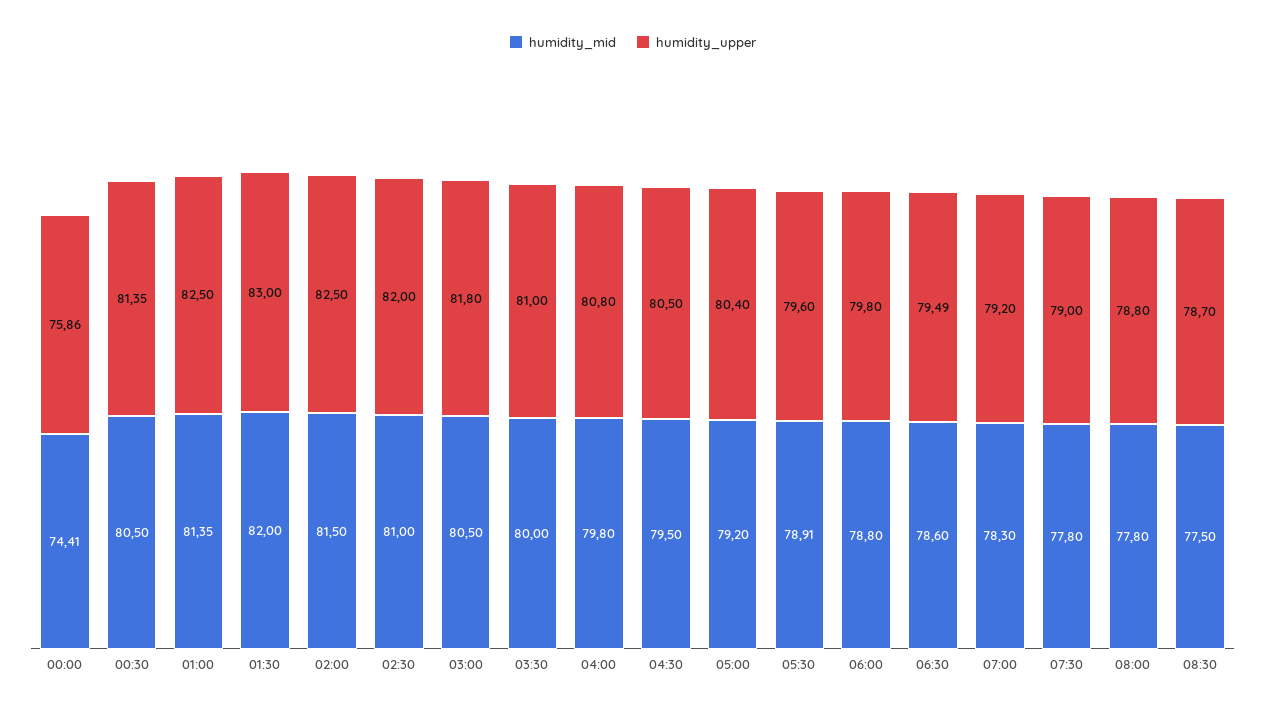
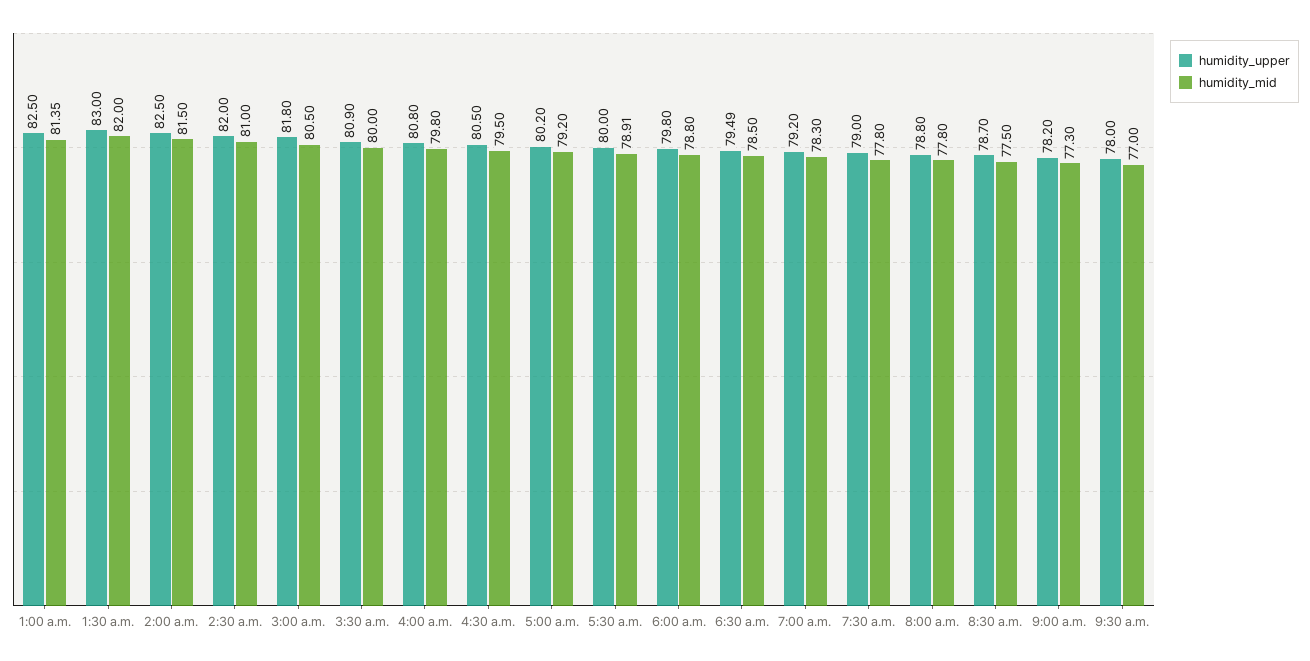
humidity_mid, 00:00: 74.41 -> none
humidity_upper, 00:00: 75.86 -> none
humidity_mid, 00:30: 80.5 -> none
humidity_upper, 00:30: 81.35 -> none
humidity_upper, 03:30: 81 -> 80.9
humidity_upper, 05:00: 80.4 -> 80.2
humidity_upper, 05:30: 79.6 -> 80
humidity_mid, 06:30: 78.6 -> 78.5
humidity_upper, 9:00 a.m.: none -> 78.2
humidity_mid, 9:00 a.m.: none -> 77.3
humidity_upper, 9:30 a.m.: none -> 78
humidity_mid, 9:30 a.m.: none -> 77

